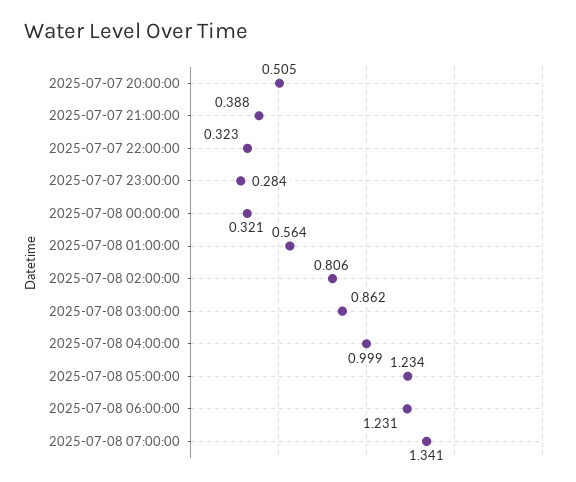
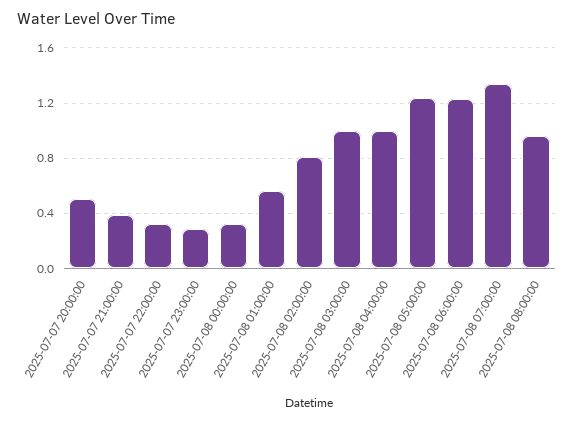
2025-07-08 03:00:00: 0.862 -> 1
2025-07-08 08:00:00: none -> 0.95

